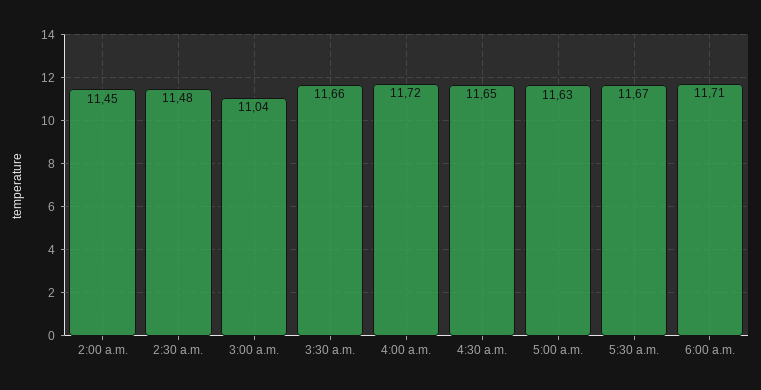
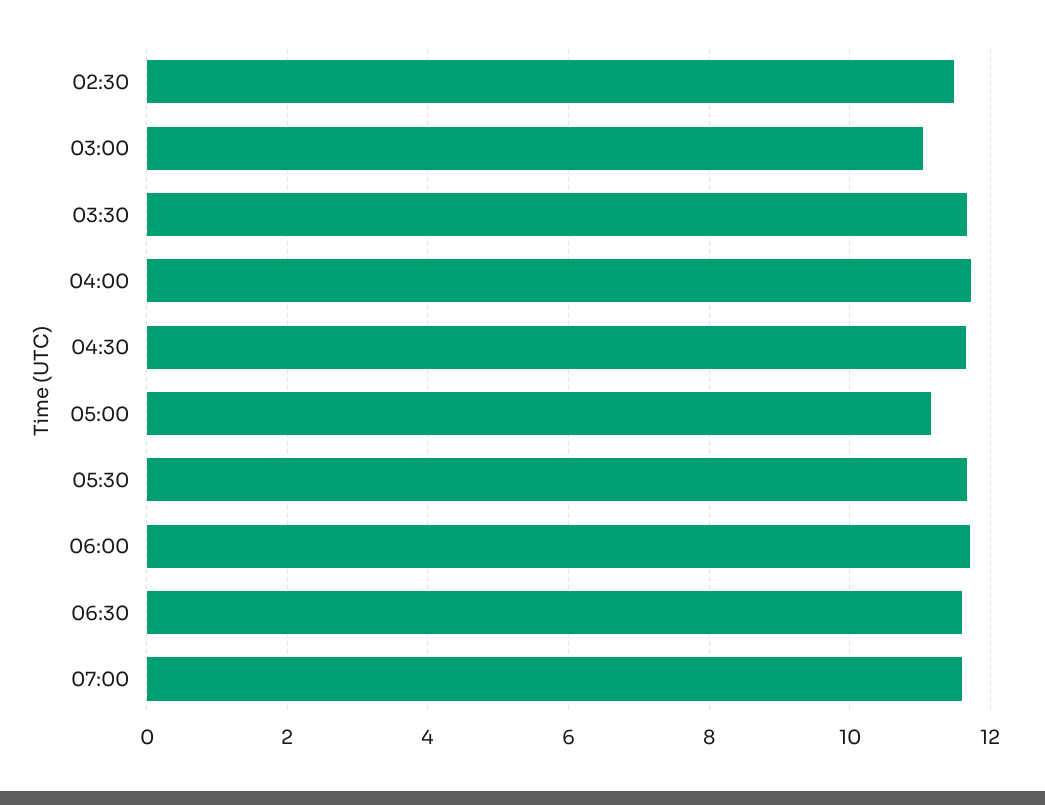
2:00 a.m.: 11.45 -> none
5:00 a.m.: 11.63 -> 11.2
06:30: none -> 11.6
07:00: none -> 11.6

